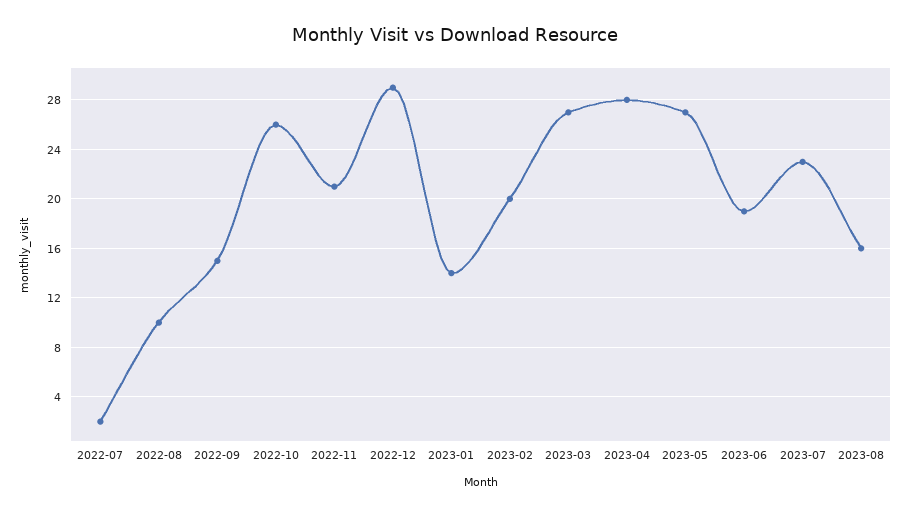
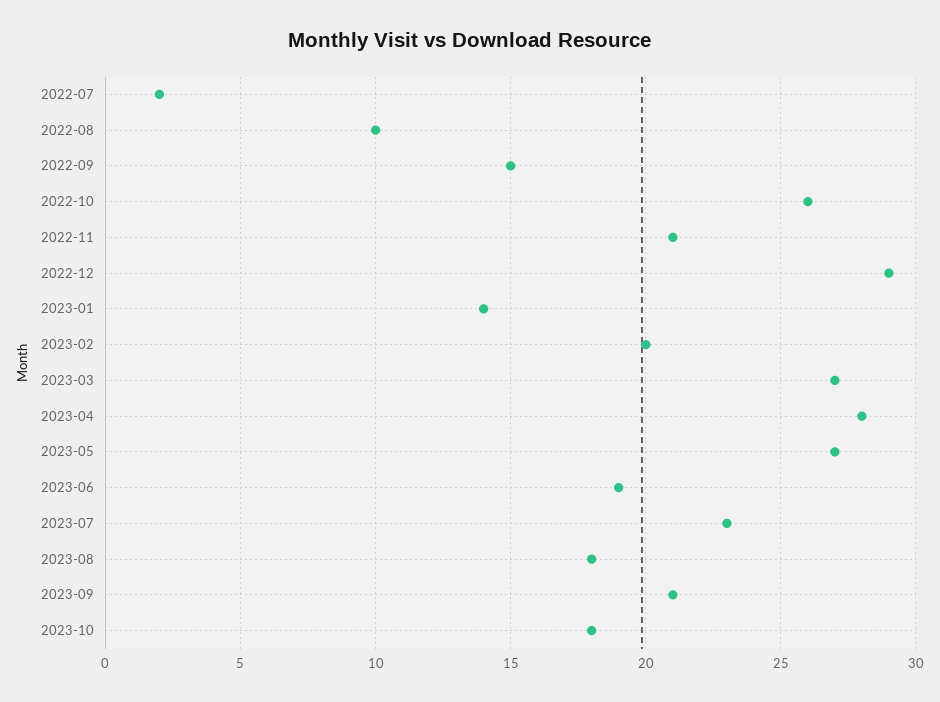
2023-08: 16 -> 18
2023-09: none -> 21
2023-10: none -> 18

